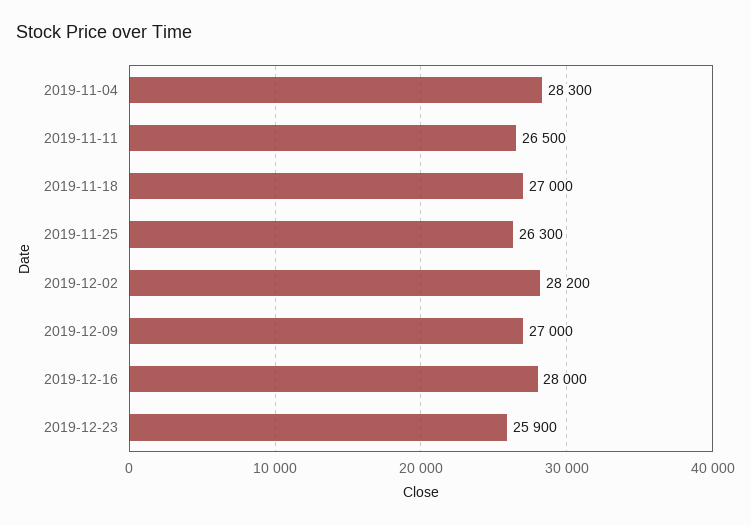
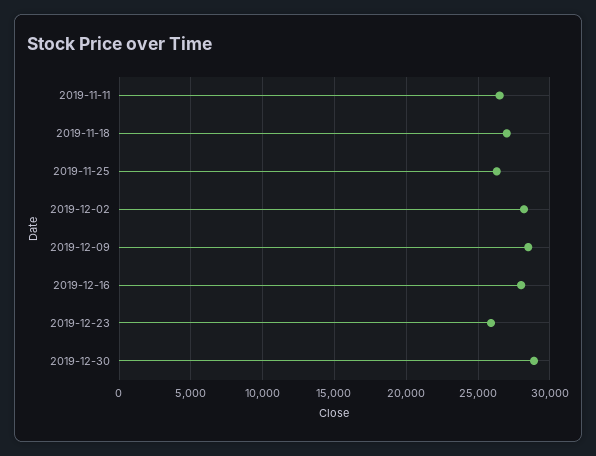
2019-11-04: 28300 -> none
2019-12-09: 27000 -> 28500
2019-12-30: none -> 29000

